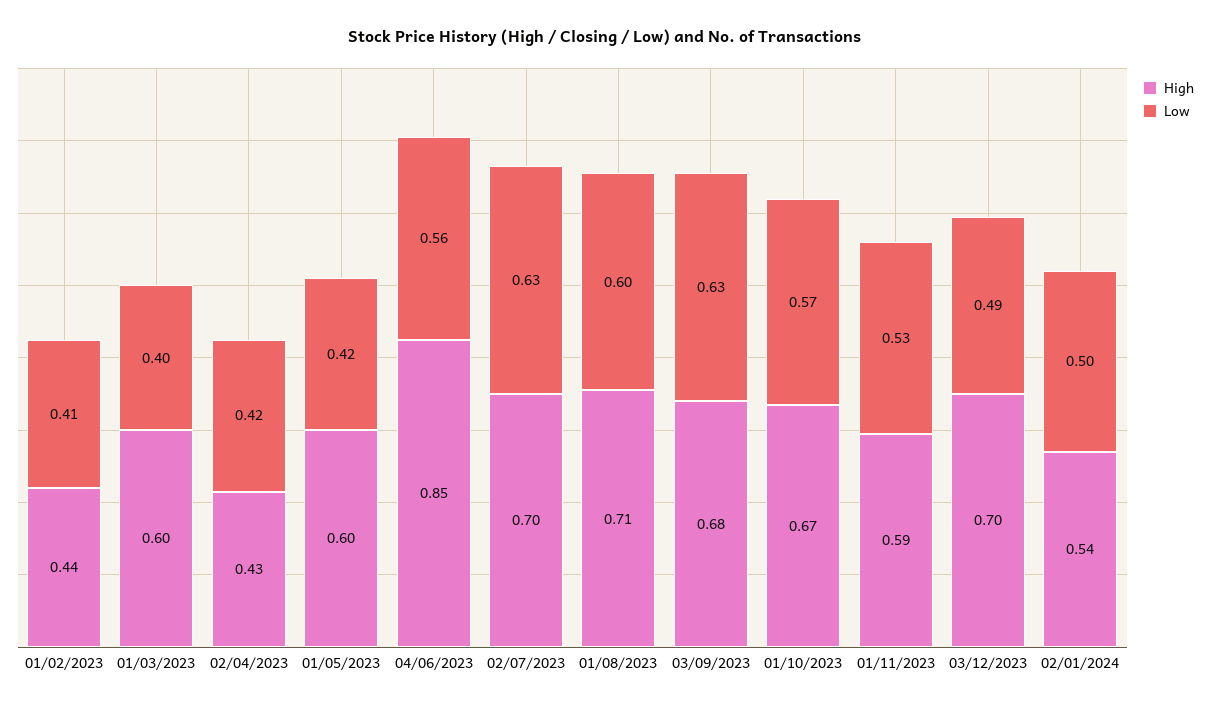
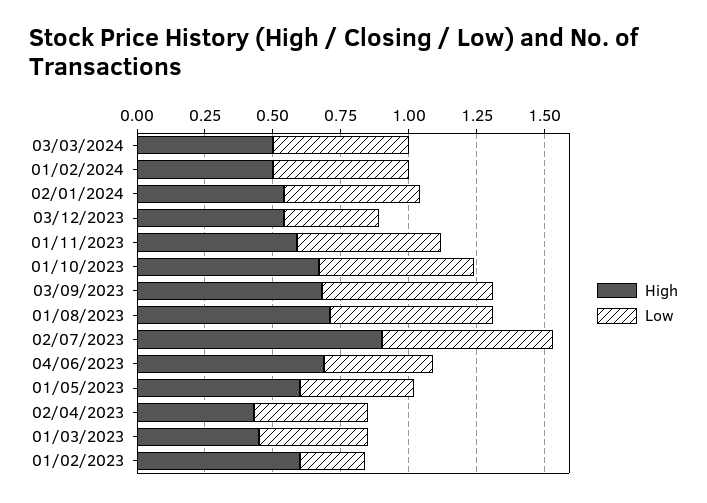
High, 01/02/2023: 0.44 -> 0.6
Low, 01/02/2023: 0.41 -> 0.25
High, 01/03/2023: 0.6 -> 0.45
High, 04/06/2023: 0.85 -> 0.7
Low, 04/06/2023: 0.56 -> 0.4
High, 02/07/2023: 0.7 -> 0.9
High, 03/12/2023: 0.7 -> 0.55
Low, 03/12/2023: 0.49 -> 0.35
High, 03/03/2024: none -> 0.5
Low, 03/03/2024: none -> 0.5
High, 01/02/2024: none -> 0.5
Low, 01/02/2024: none -> 0.5

